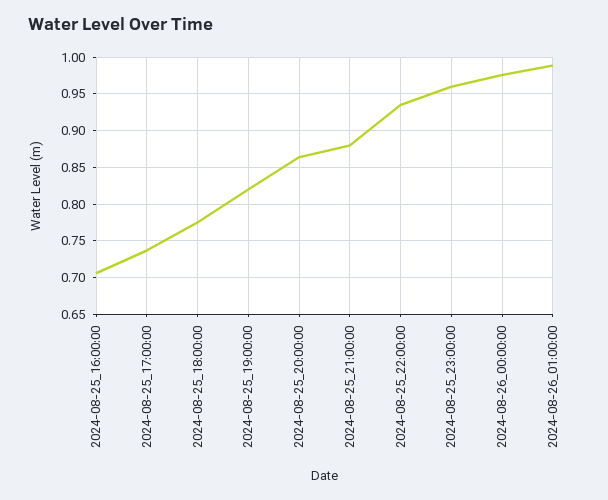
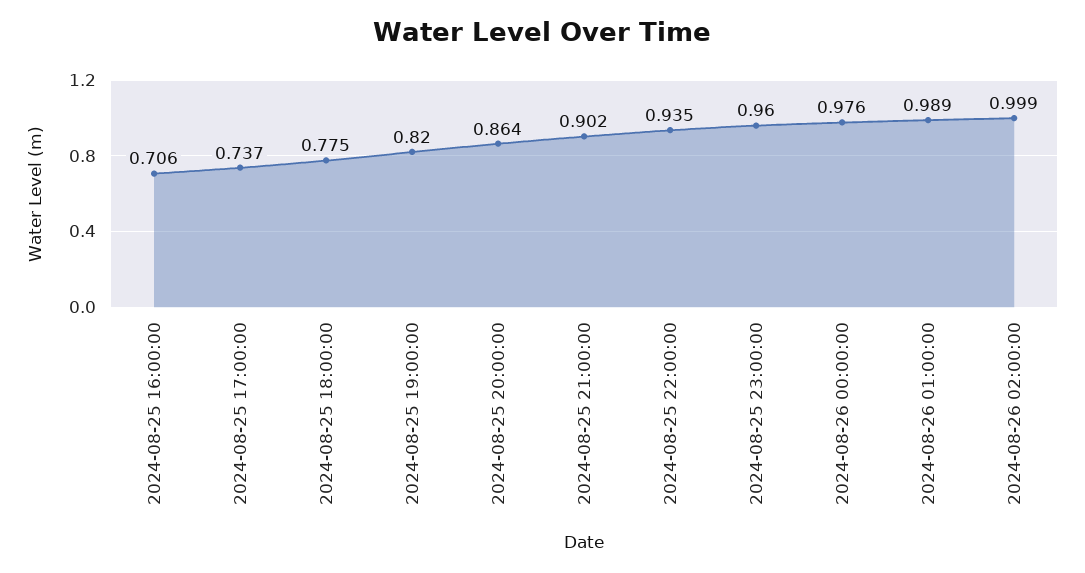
2024-08-25_21:00:00: 0.88 -> 0.902
2024-08-26 02:00:00: none -> 0.999

